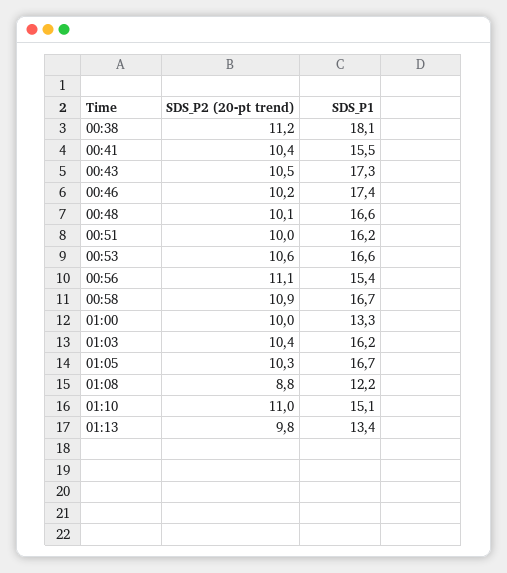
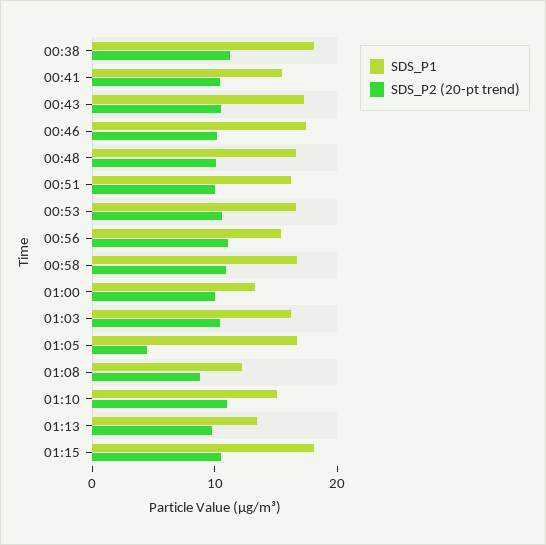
SDS_P2 (20-pt trend), 01:05: 10.3 -> 4
SDS_P1, 01:15: none -> 18
SDS_P2 (20-pt trend), 01:15: none -> 10

